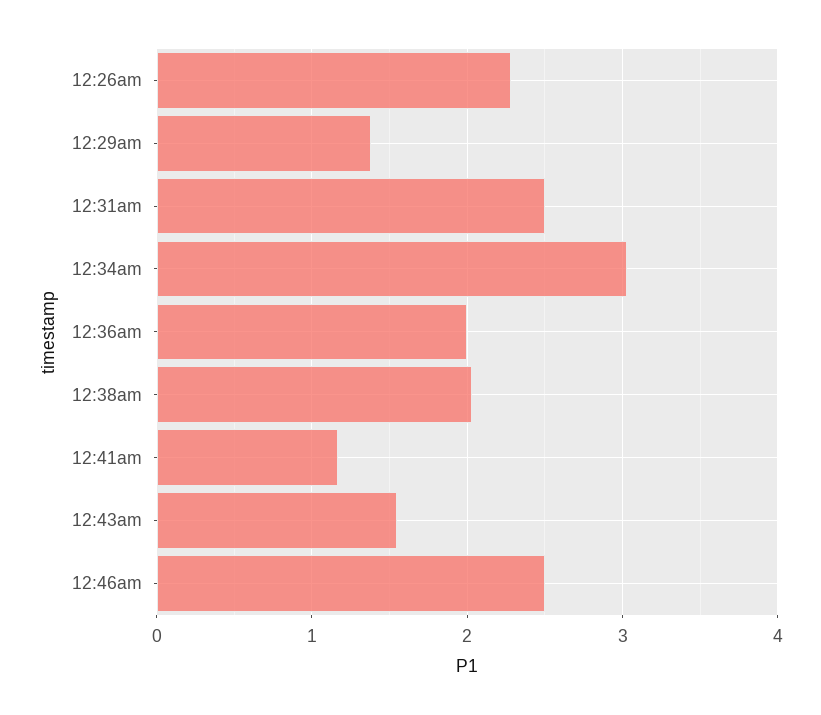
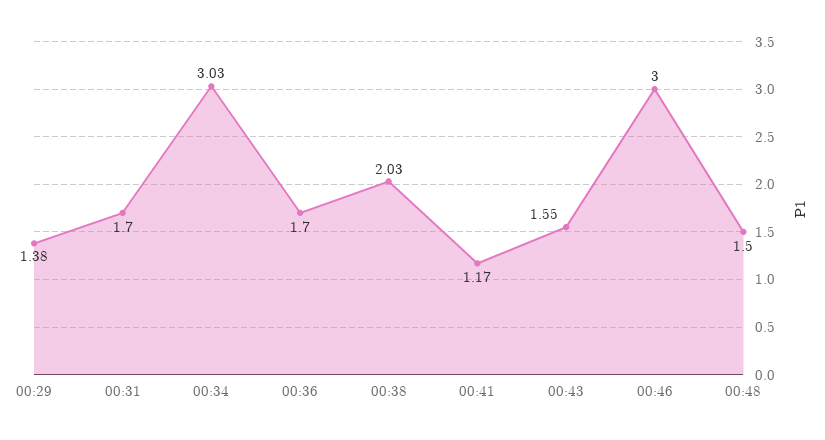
12:26am: 2.3 -> none
12:31am: 2.5 -> 1.7
12:36am: 2 -> 1.7
12:46am: 2.5 -> 3
00:48: none -> 1.5

